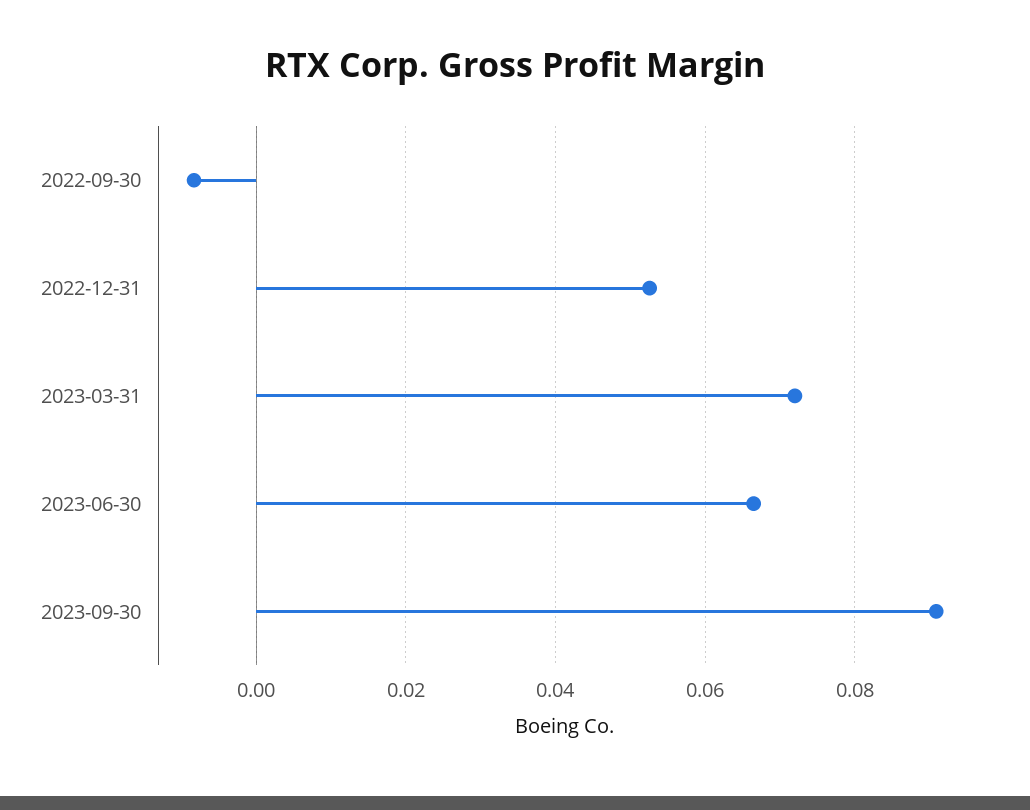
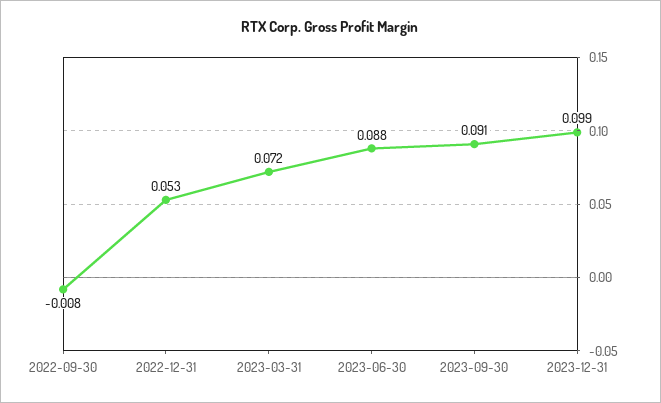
2023-06-30: 0.066 -> 0.088
2023-12-31: none -> 0.099

